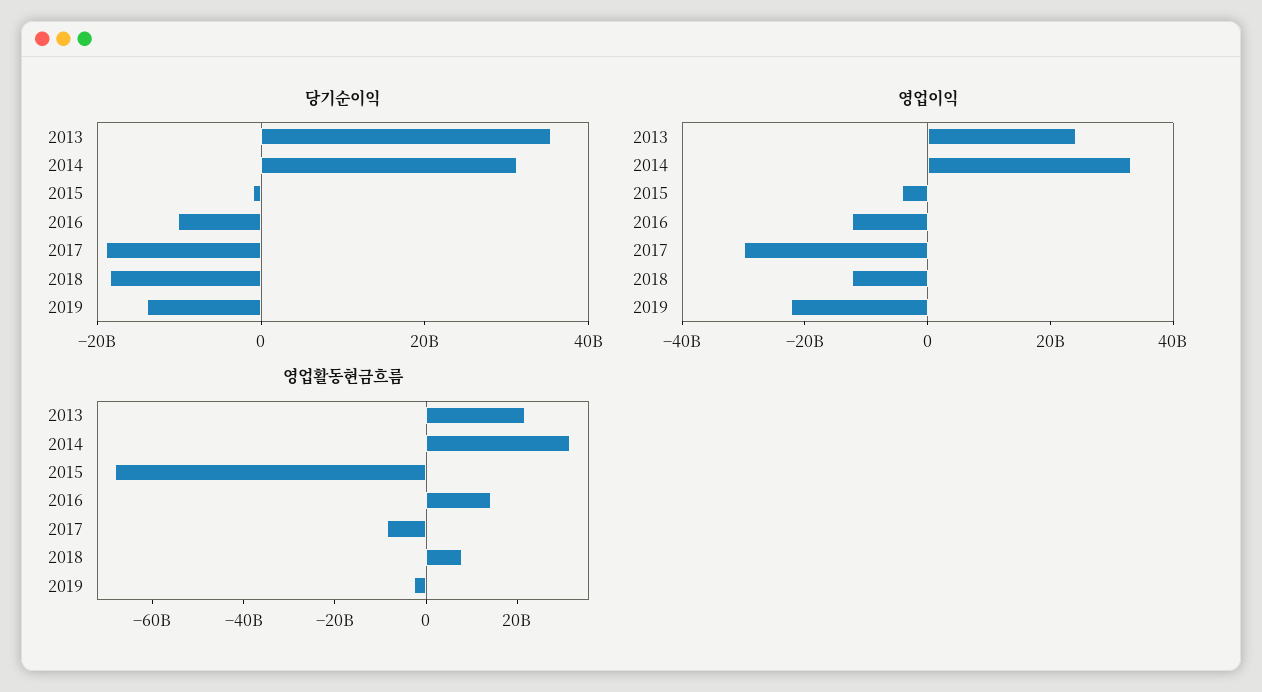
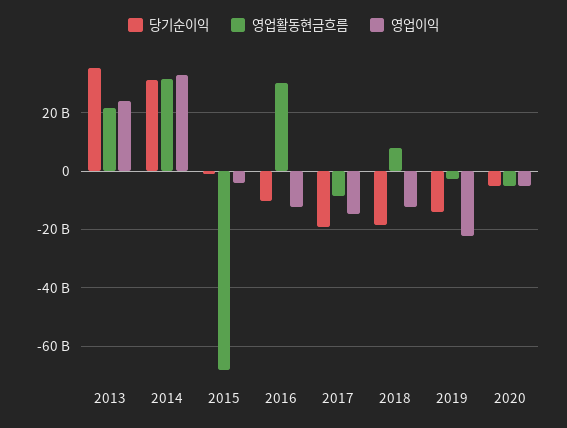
영업이익, 2017: -30000000000 -> -15000000000
영업활동현금흐름, 2016: 15000000000 -> 30000000000
당기순이익, 2020: none -> -5000000000
영업활동현금흐름, 2020: none -> -5000000000
영업이익, 2020: none -> -5000000000

